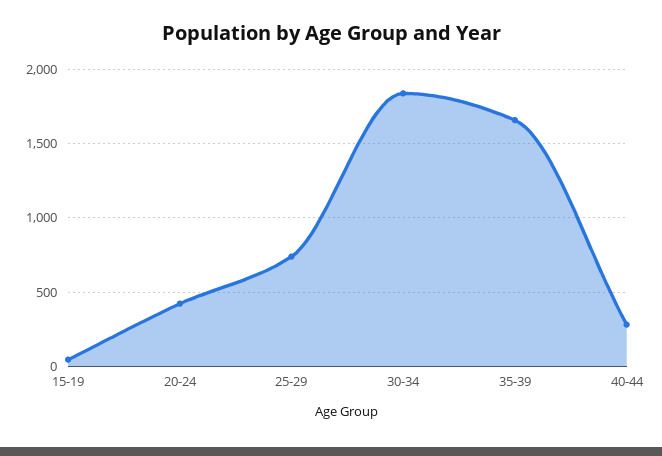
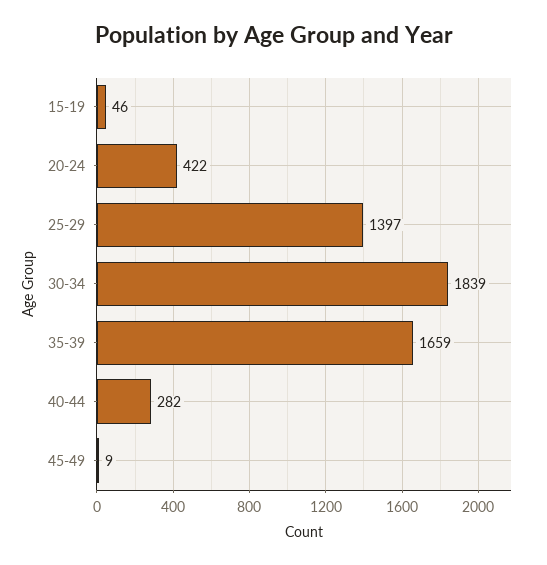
25-29: 750 -> 1397
45-49: none -> 9

